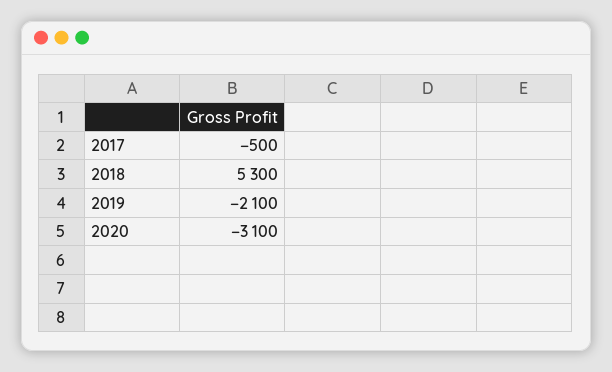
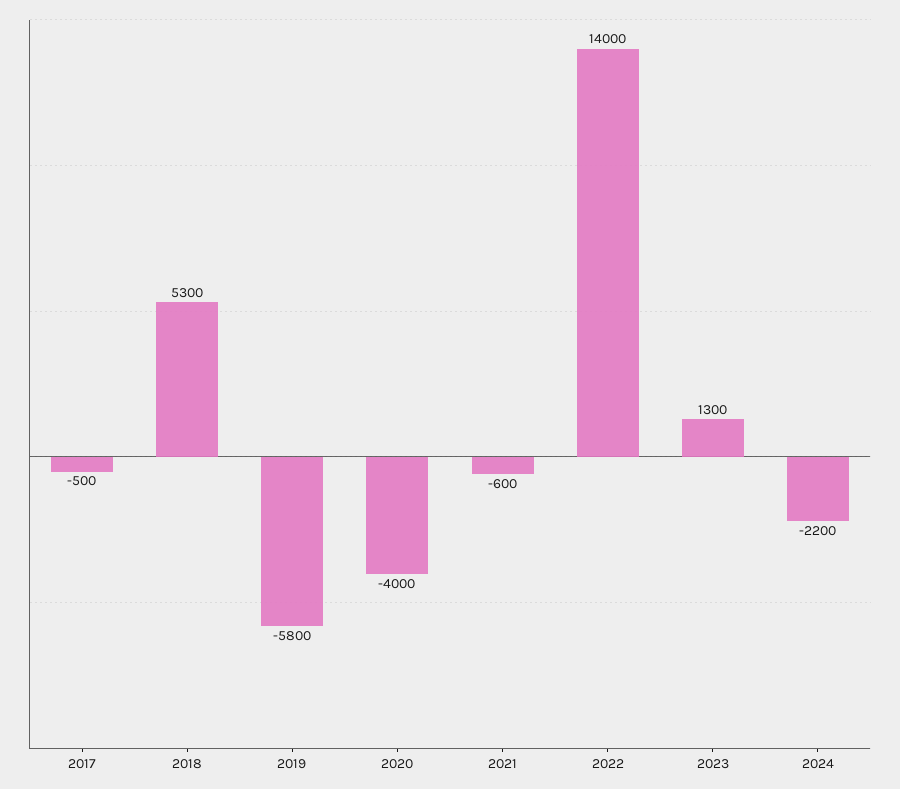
2019: -2100 -> -5800
2020: -3100 -> -4000
2021: none -> -600
2022: none -> 14000
2023: none -> 1300
2024: none -> -2200

